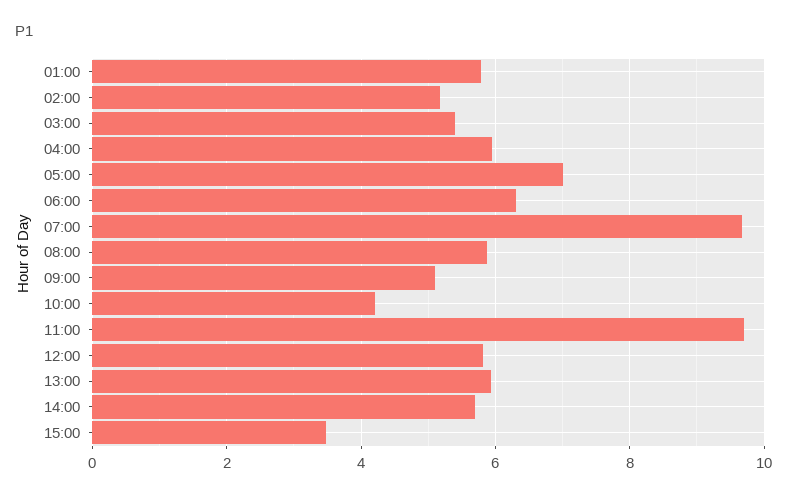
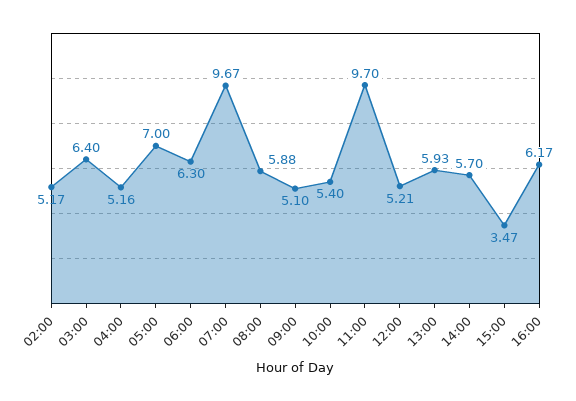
01:00: 5.8 -> none
03:00: 5.4 -> 6.4
04:00: 6 -> 5.16
10:00: 4.2 -> 5.4
12:00: 5.8 -> 5.21
16:00: none -> 6.17

